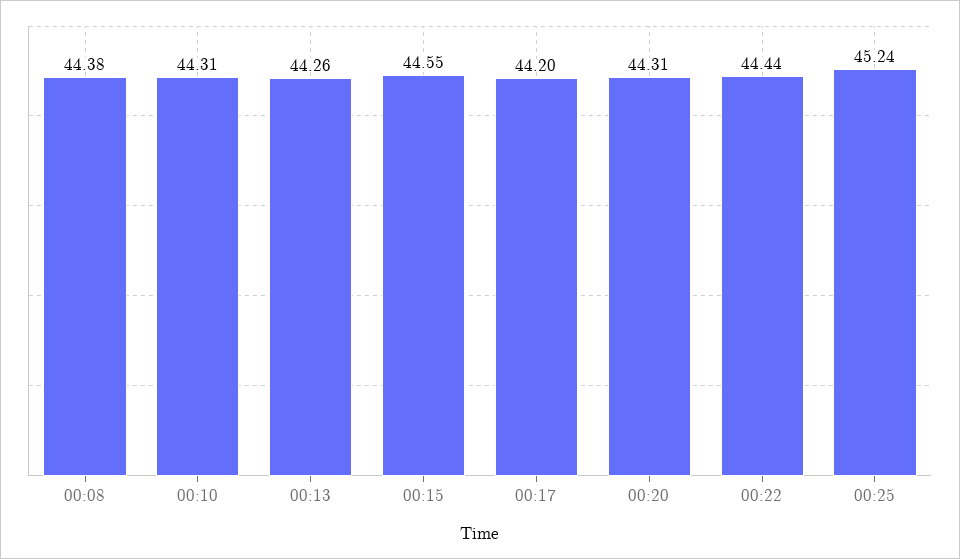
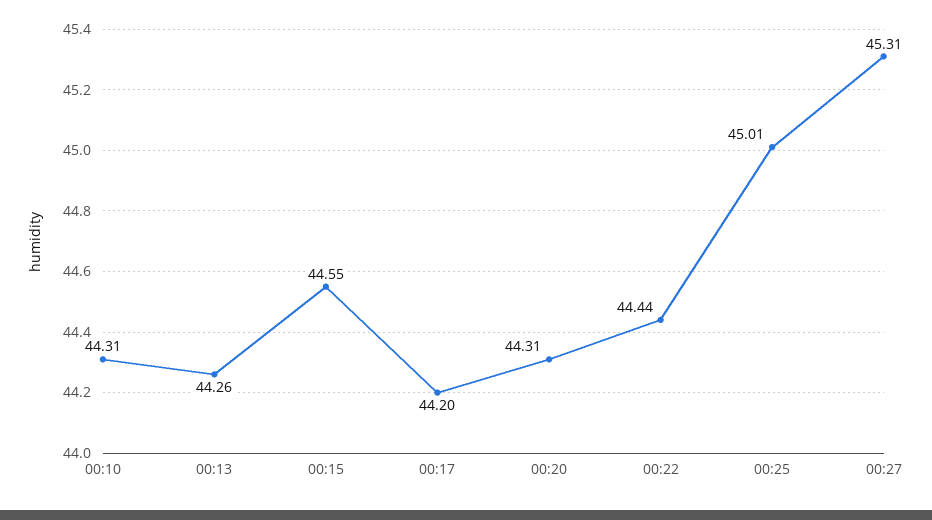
00:08: 44.38 -> none
00:25: 45.24 -> 45.01
00:27: none -> 45.31

